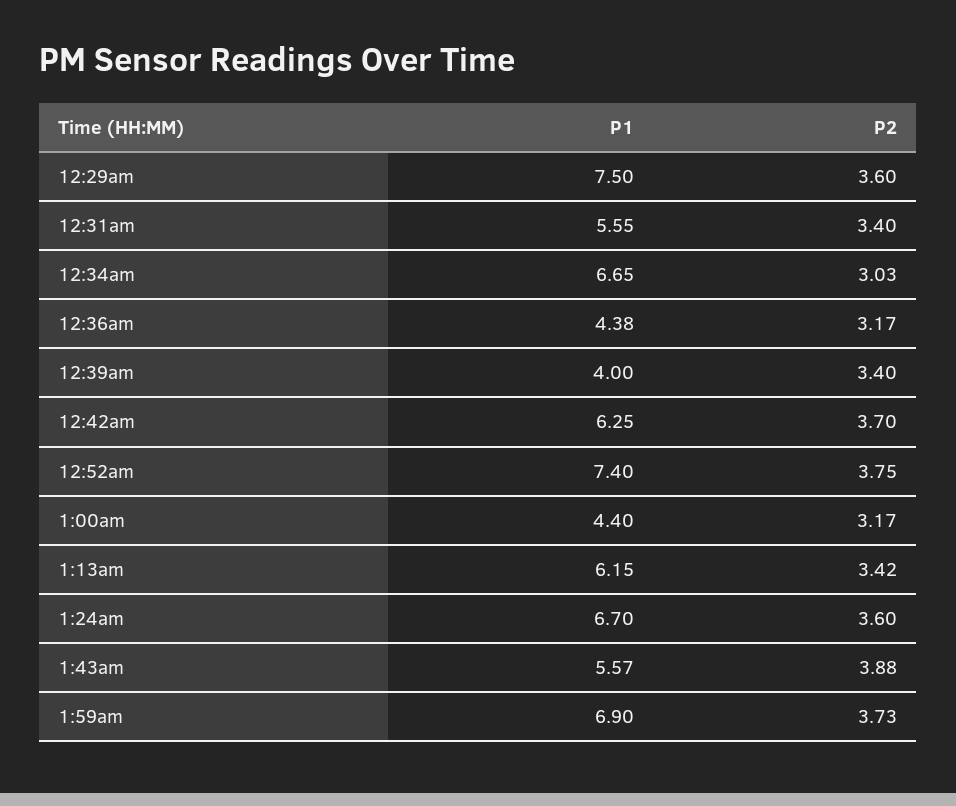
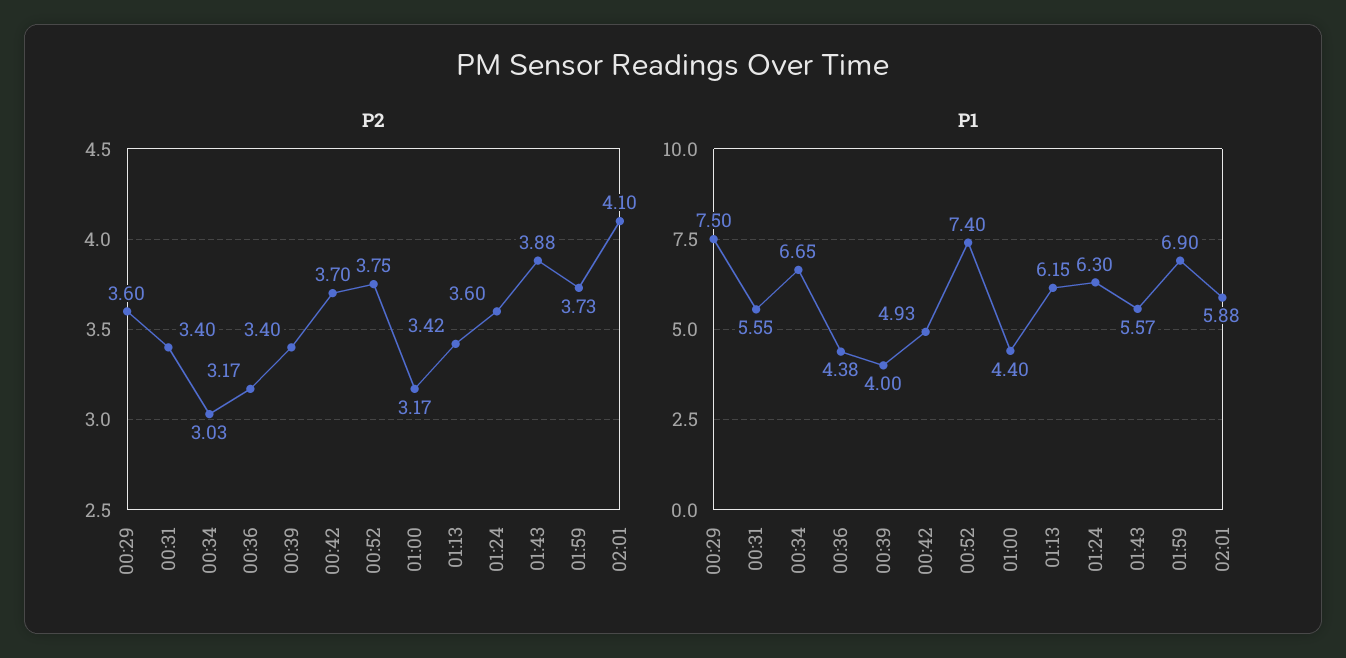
P1, 12:42am: 6.25 -> 4.93
P1, 1:24am: 6.7 -> 6.3
P2, 02:01: none -> 4.1
P1, 02:01: none -> 5.88

